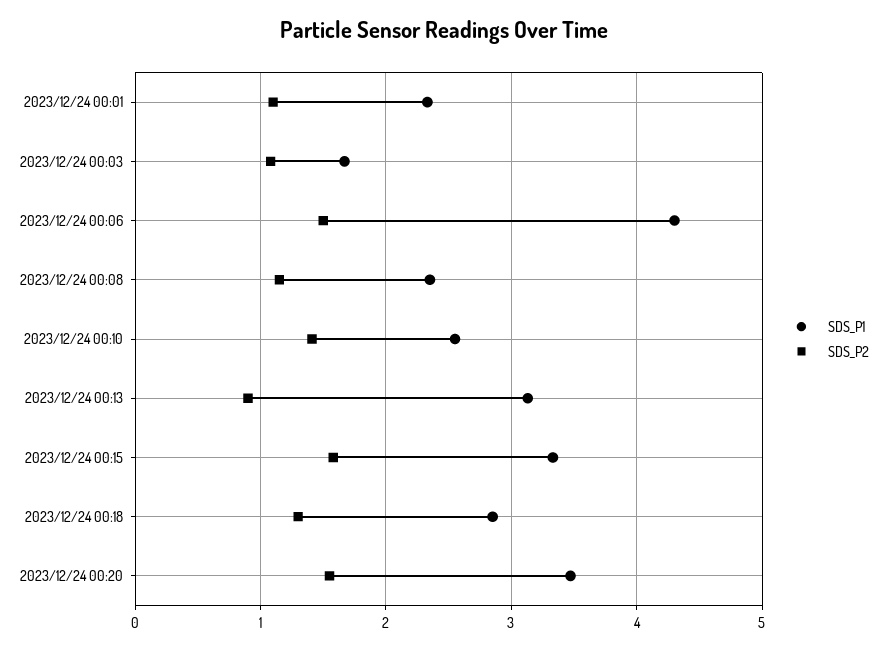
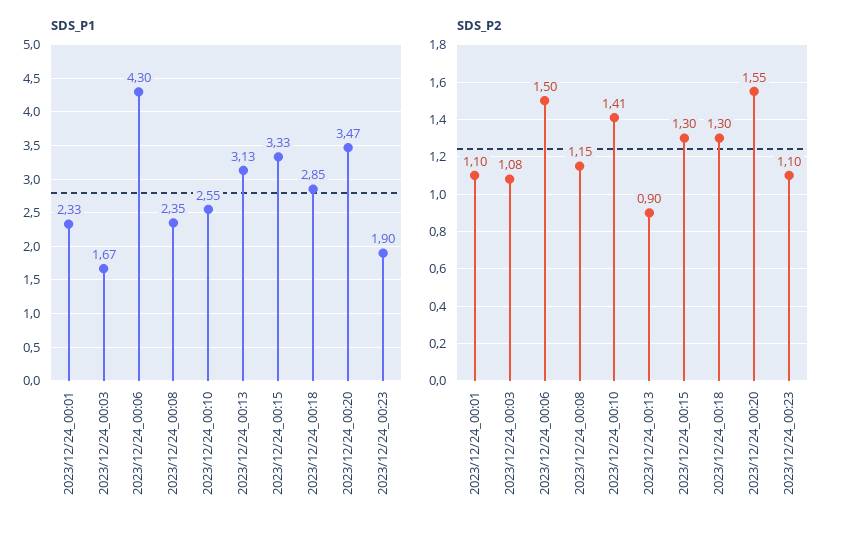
SDS_P2, 2023/12/24 00:15: 1.6 -> 1.3
SDS_P1, 2023/12/24_00:23: none -> 1.9
SDS_P2, 2023/12/24_00:23: none -> 1.1

